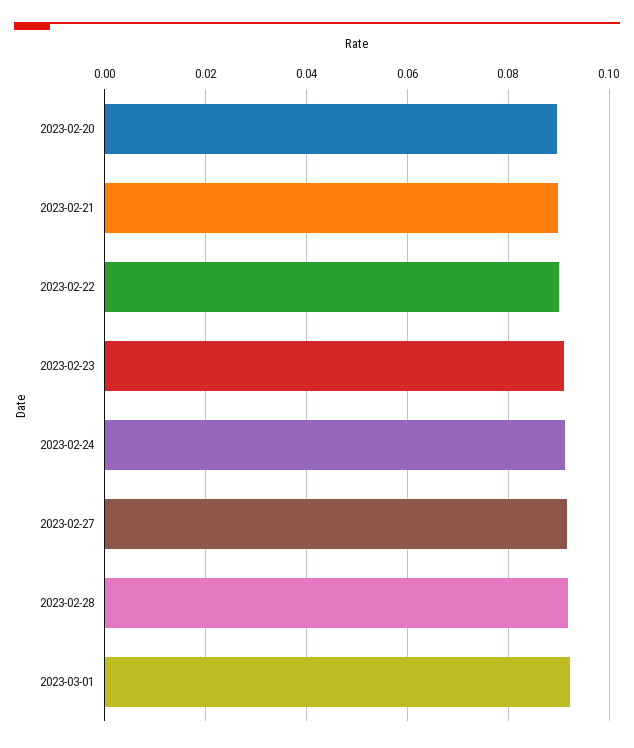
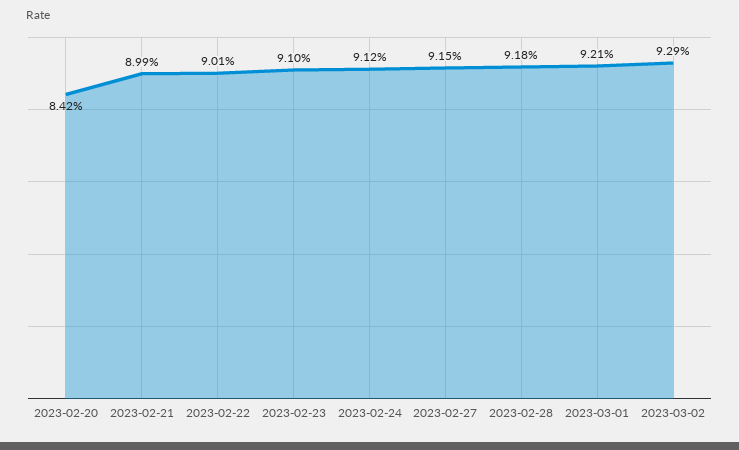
2023-02-20: 0.09 -> 0.0842
2023-03-02: none -> 0.0929

